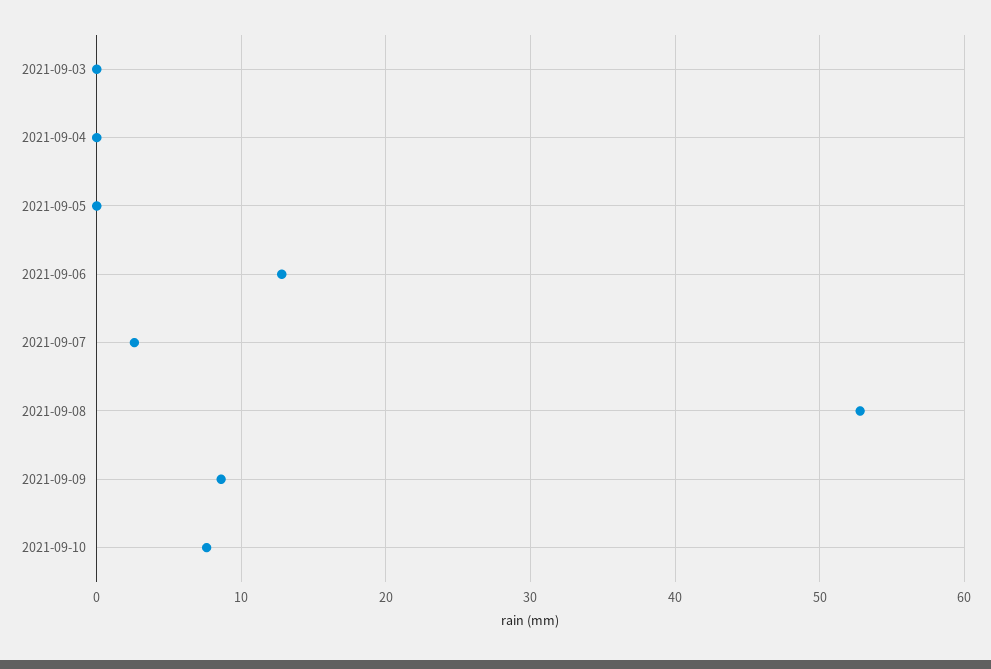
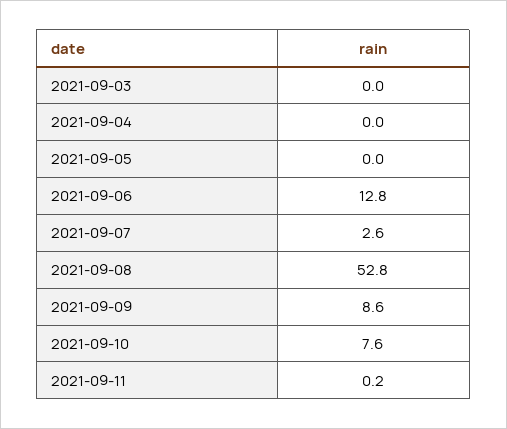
2021-09-11: none -> 0.2

